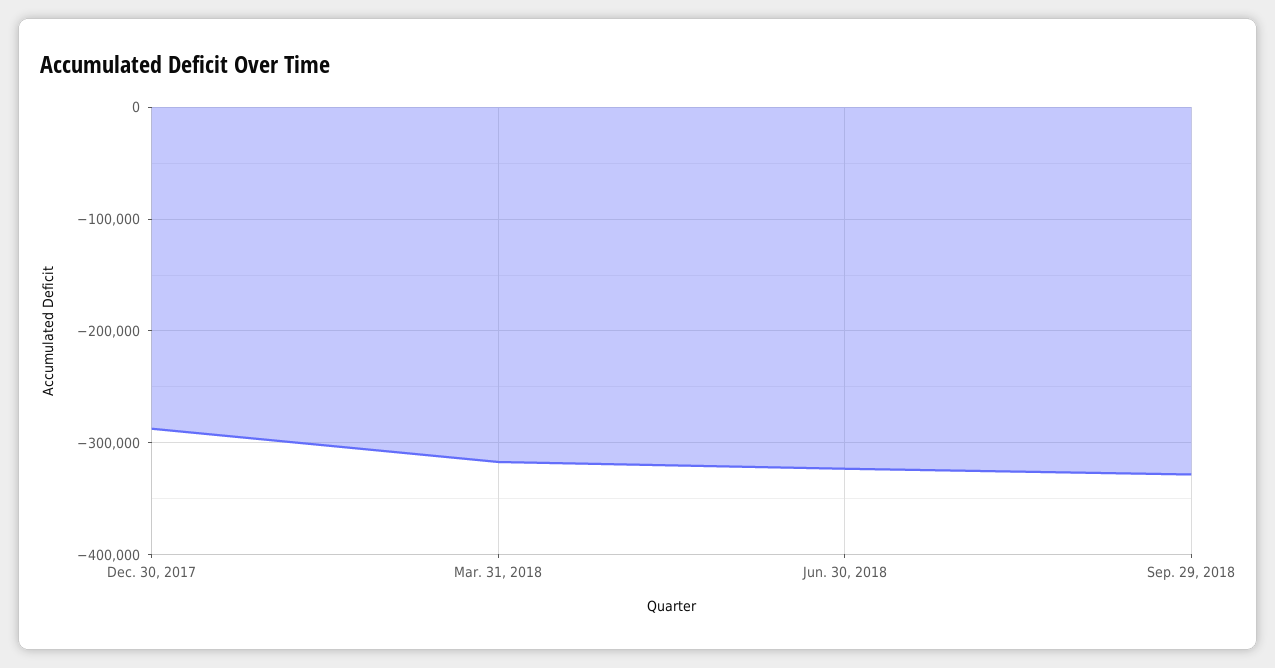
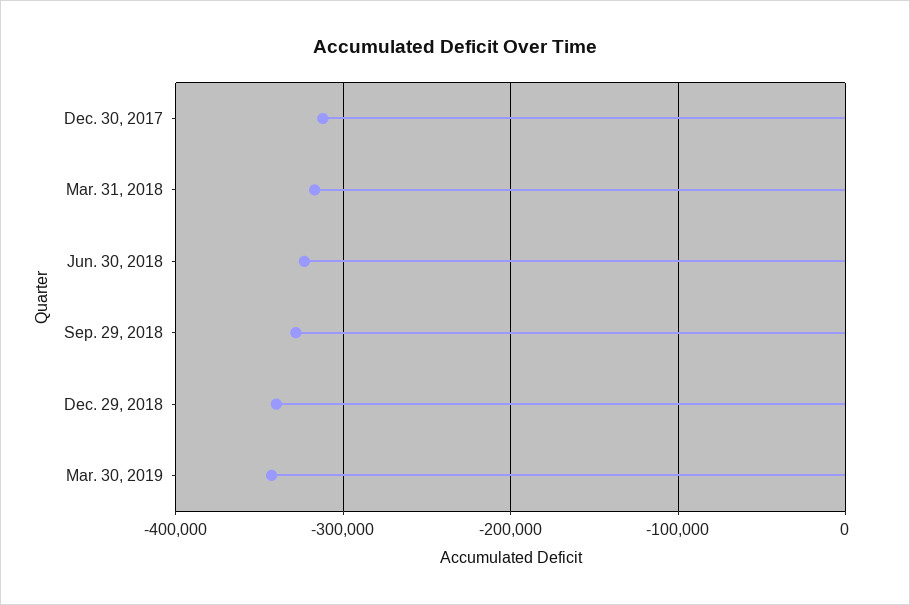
Dec. 30, 2017: -290000 -> -310000
Dec. 29, 2018: none -> -340000
Mar. 30, 2019: none -> -340000

